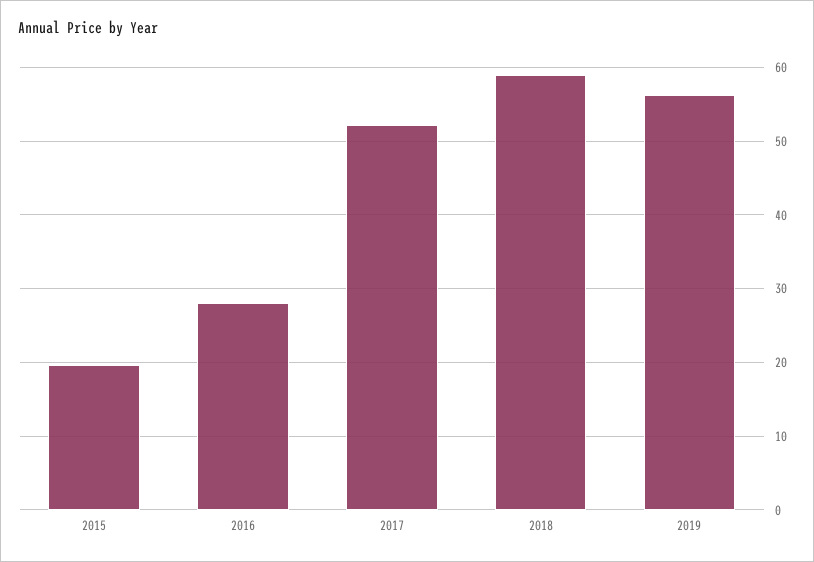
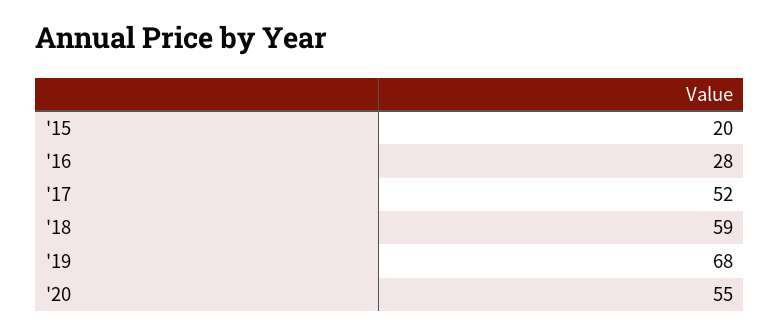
2019: 56 -> 68
'20: none -> 55

